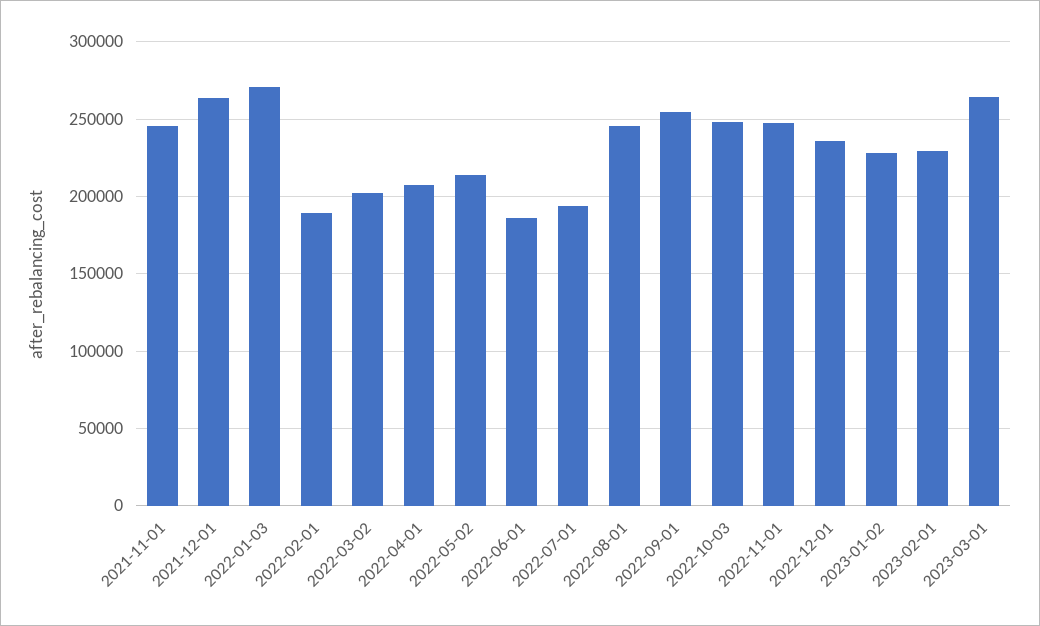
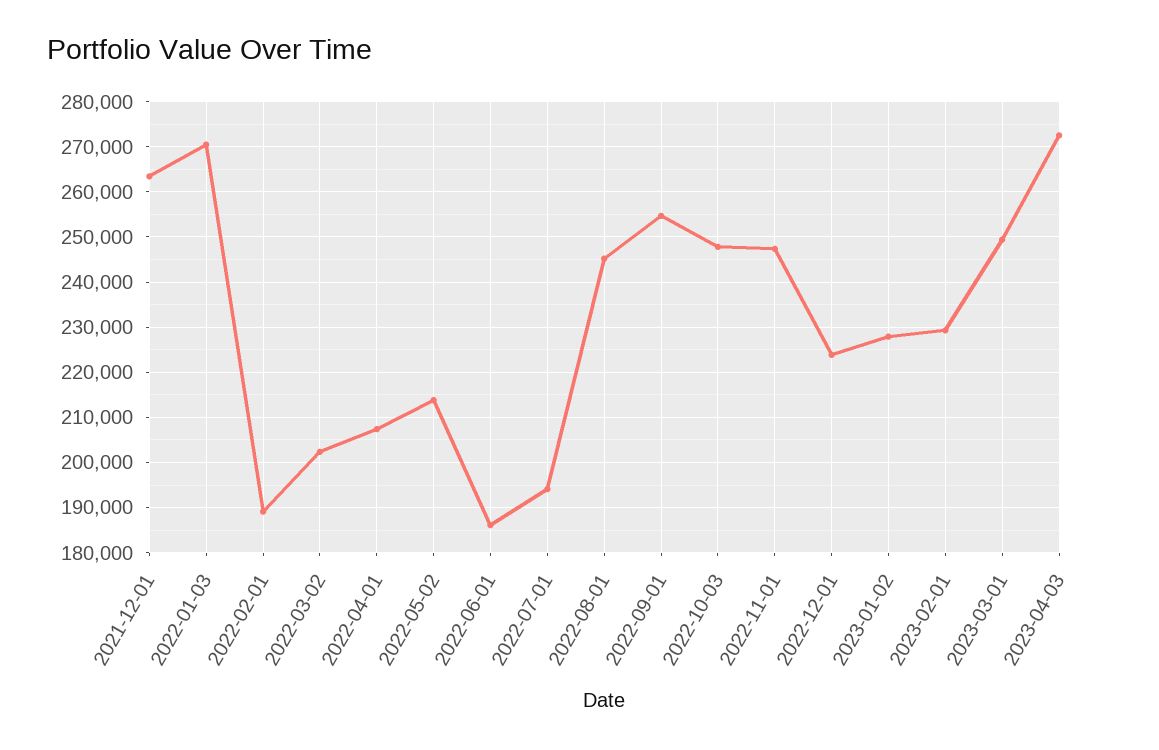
2021-11-01: 245000 -> none
2022-12-01: 235000 -> 224000
2023-03-01: 265000 -> 250000
2023-04-03: none -> 272000

